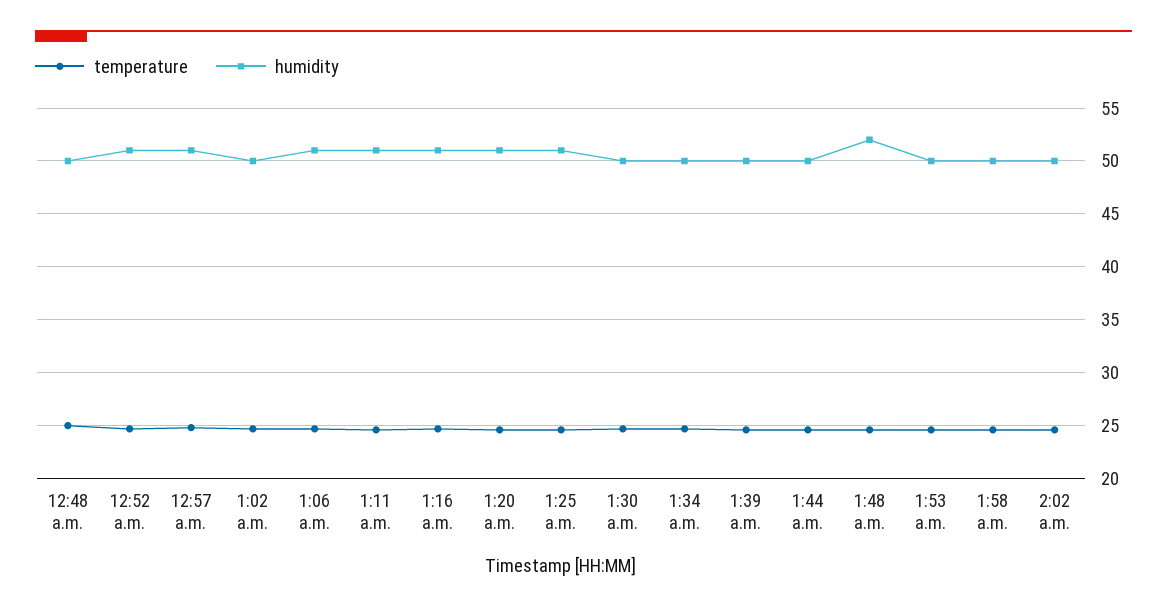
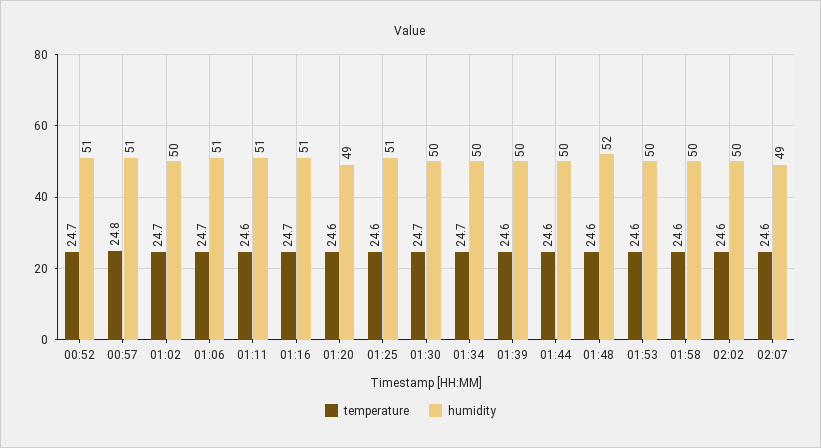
temperature, 12:48 a.m.: 25 -> none
humidity, 12:48 a.m.: 50 -> none
humidity, 1:20 a.m.: 51 -> 49
temperature, 02:07: none -> 24.6
humidity, 02:07: none -> 49

